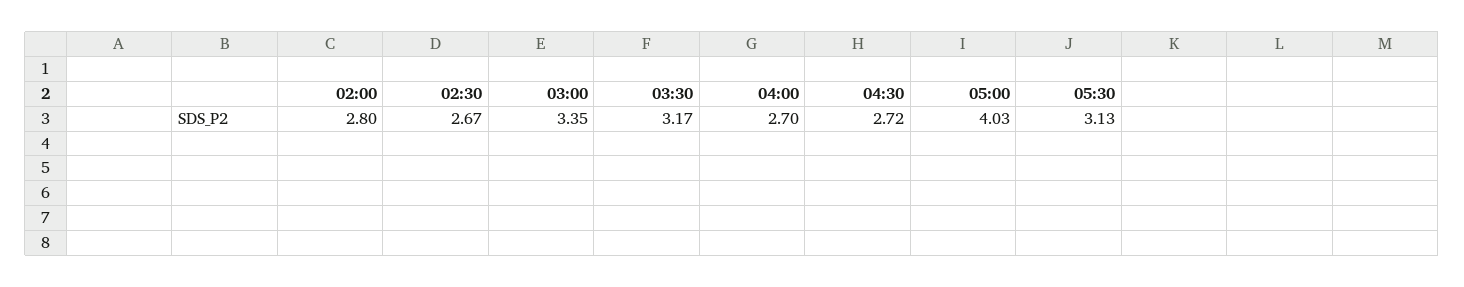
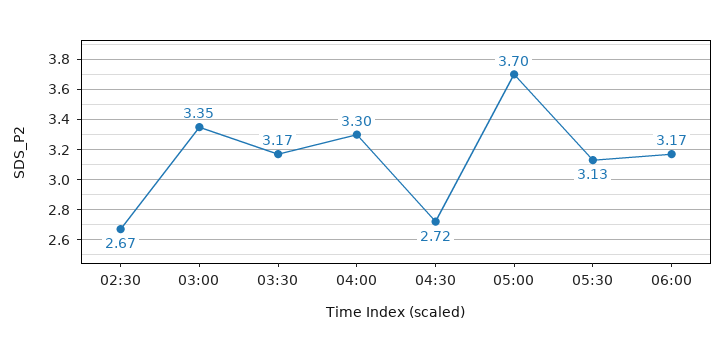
02:00: 2.8 -> none
04:00: 2.7 -> 3.3
05:00: 4.03 -> 3.7
06:00: none -> 3.17

